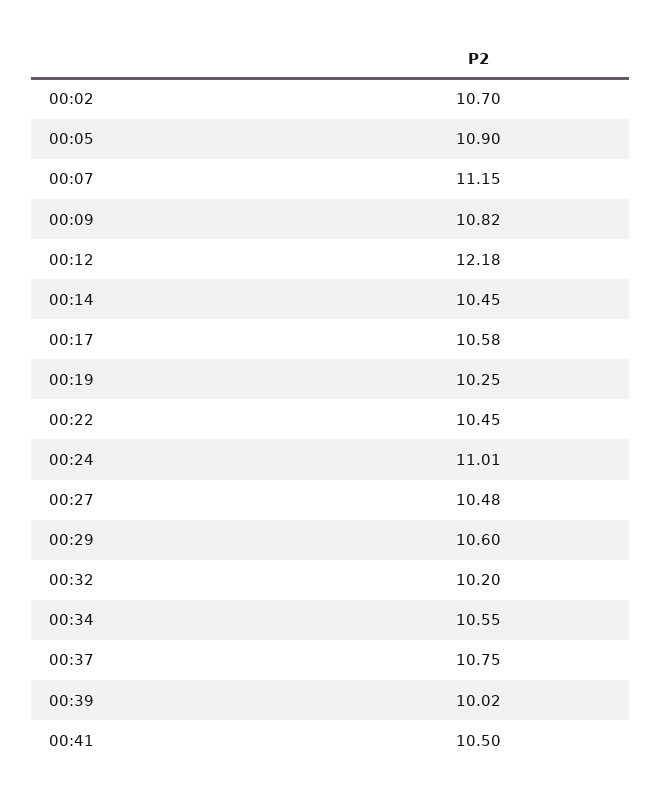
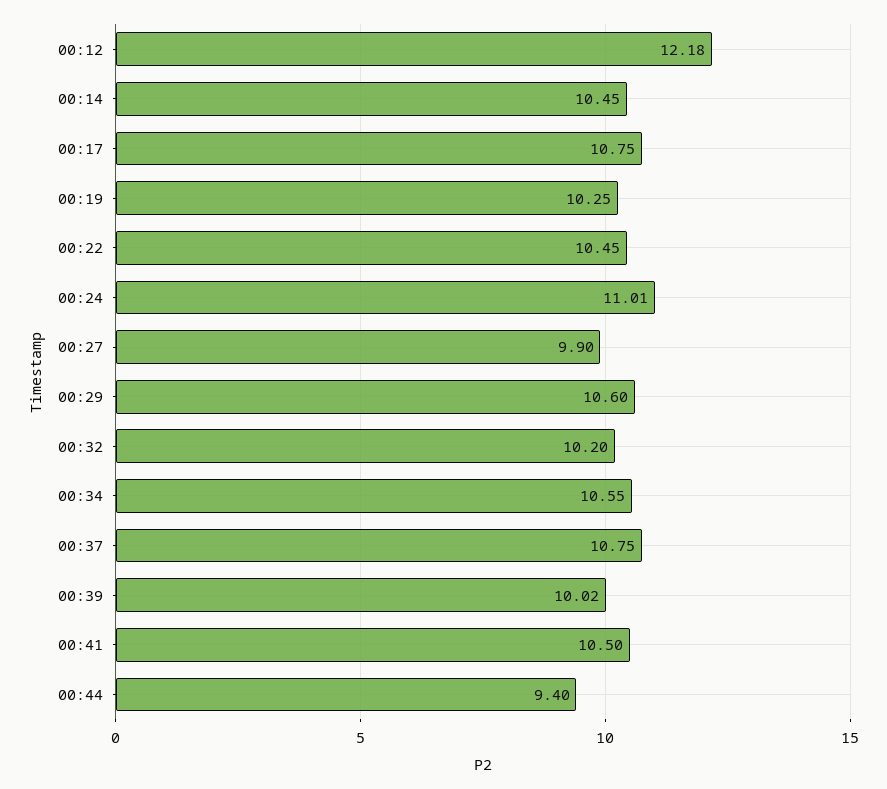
00:02: 10.7 -> none
00:05: 10.9 -> none
00:07: 11.15 -> none
00:09: 10.82 -> none
00:17: 10.58 -> 10.75
00:27: 10.48 -> 9.9
00:44: none -> 9.4

